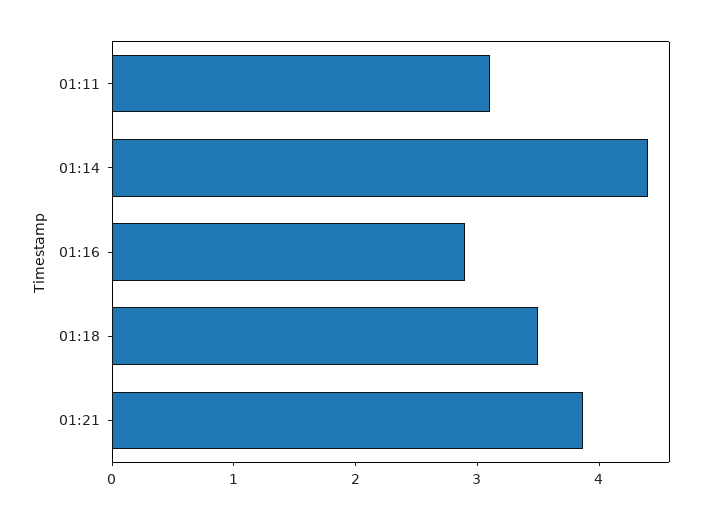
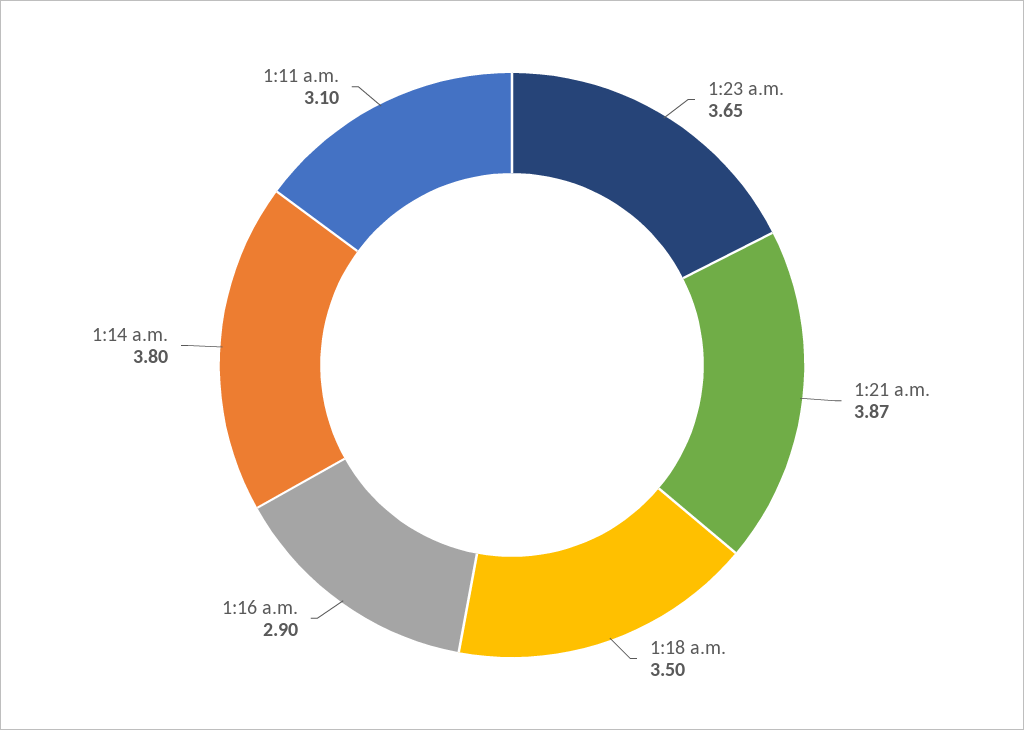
01:14: 4.4 -> 3.8
1:23 a.m.: none -> 3.65

